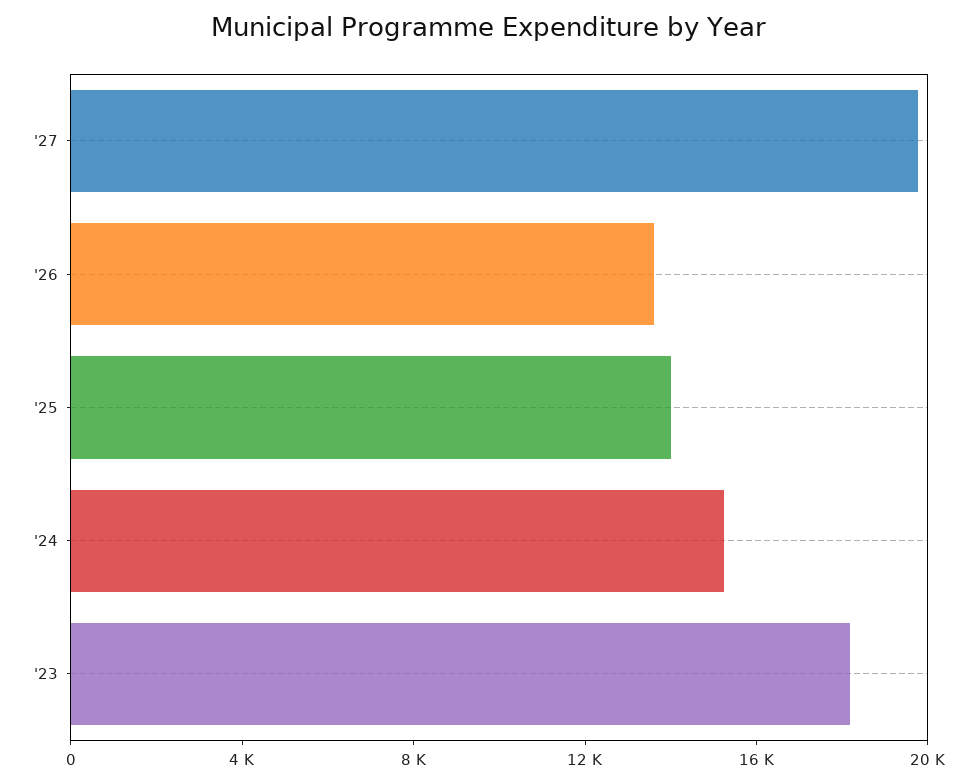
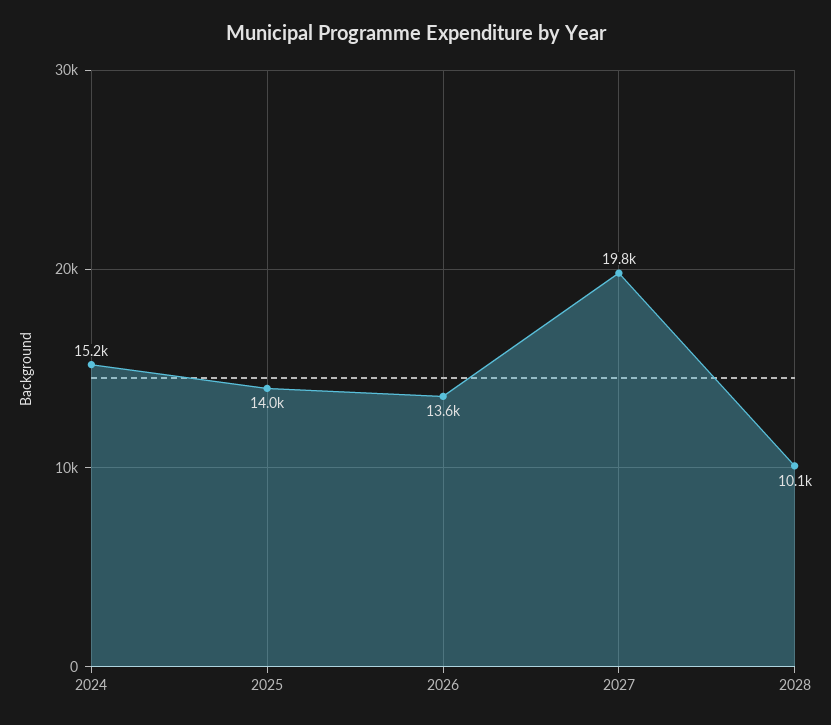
'23: 18000 -> none
2028: none -> 10100

